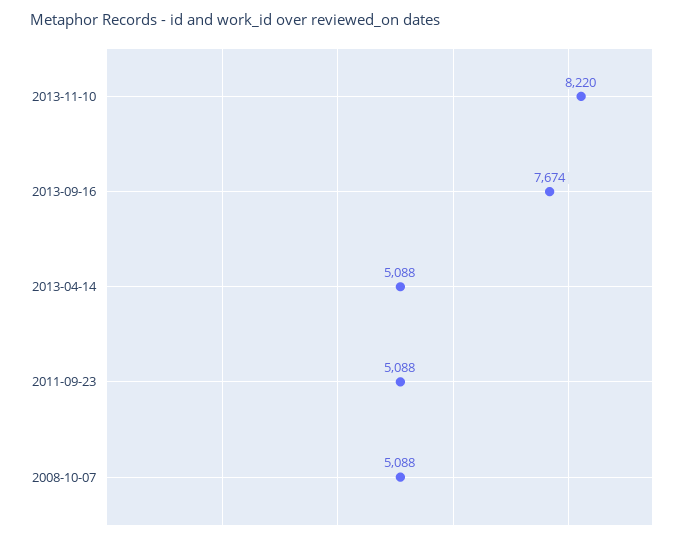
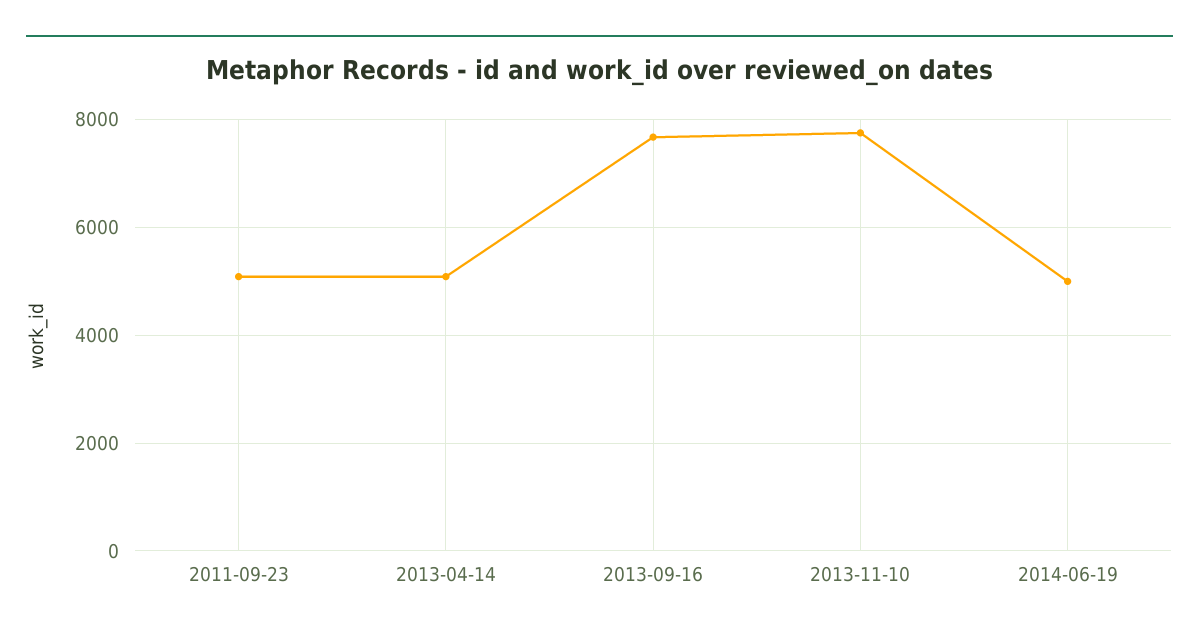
2013-11-10: 8220 -> 7800
2008-10-07: 5088 -> none
2014-06-19: none -> 5000

